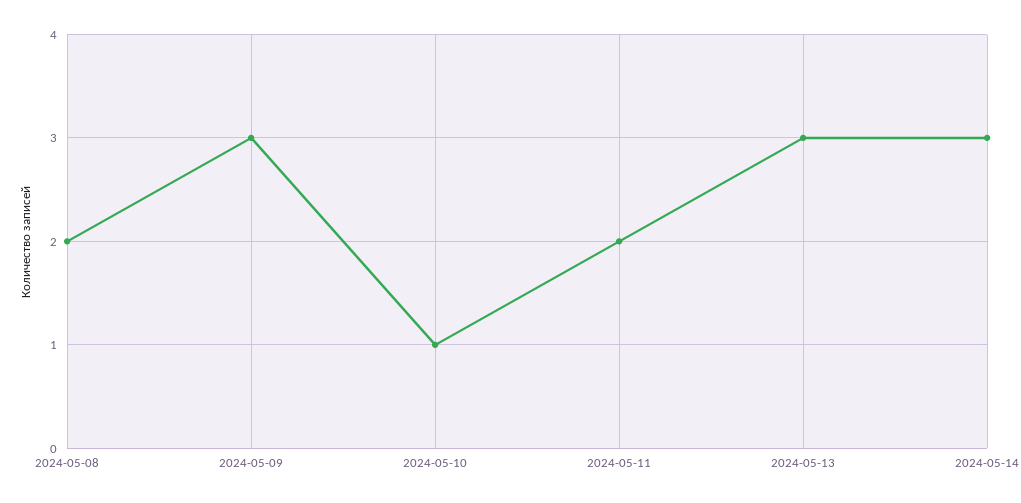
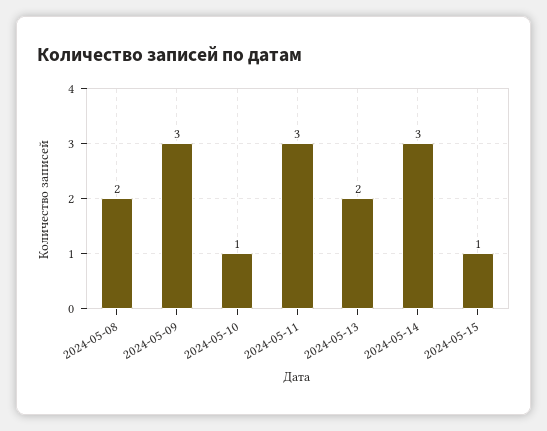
2024-05-11: 2 -> 3
2024-05-13: 3 -> 2
2024-05-15: none -> 1

